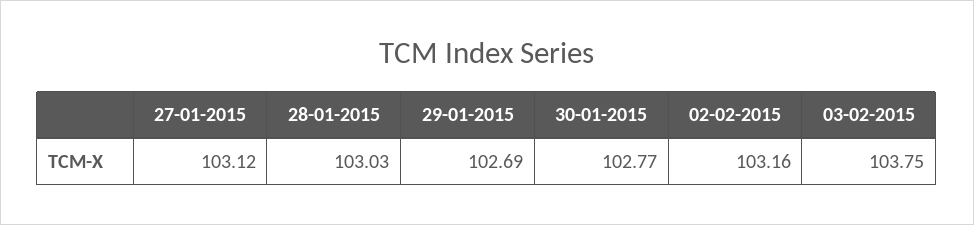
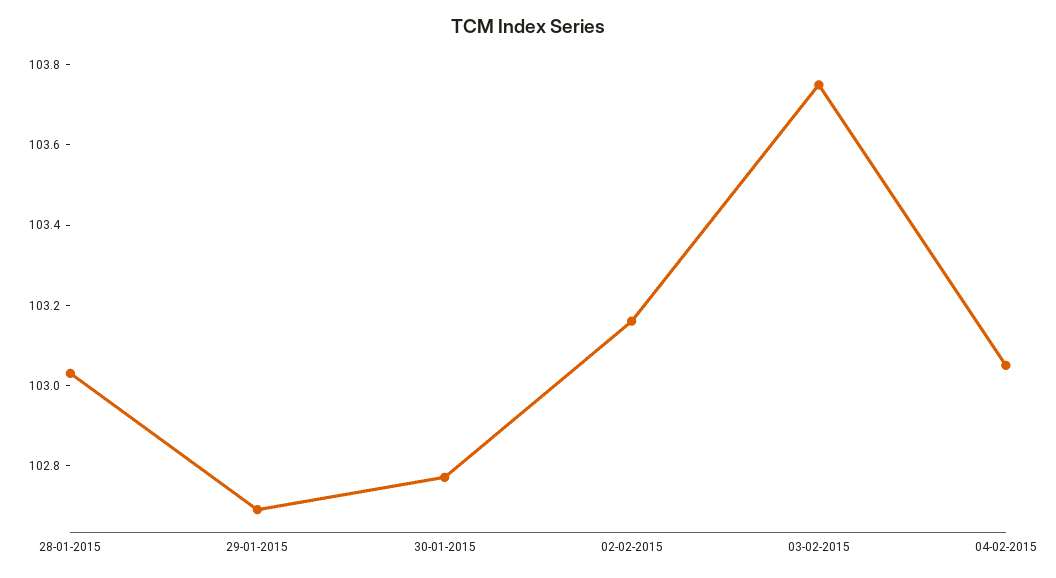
27-01-2015: 103.12 -> none
04-02-2015: none -> 103.05

